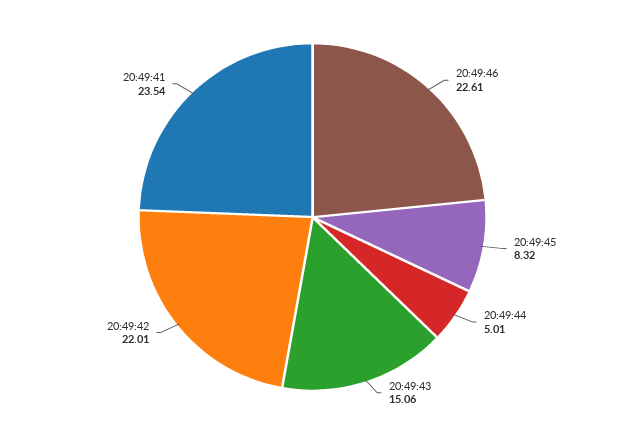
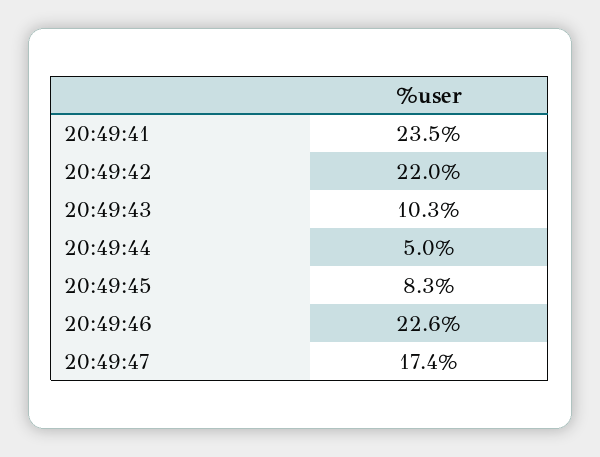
20:49:43: 15.06 -> 10.3
20:49:47: none -> 17.4

